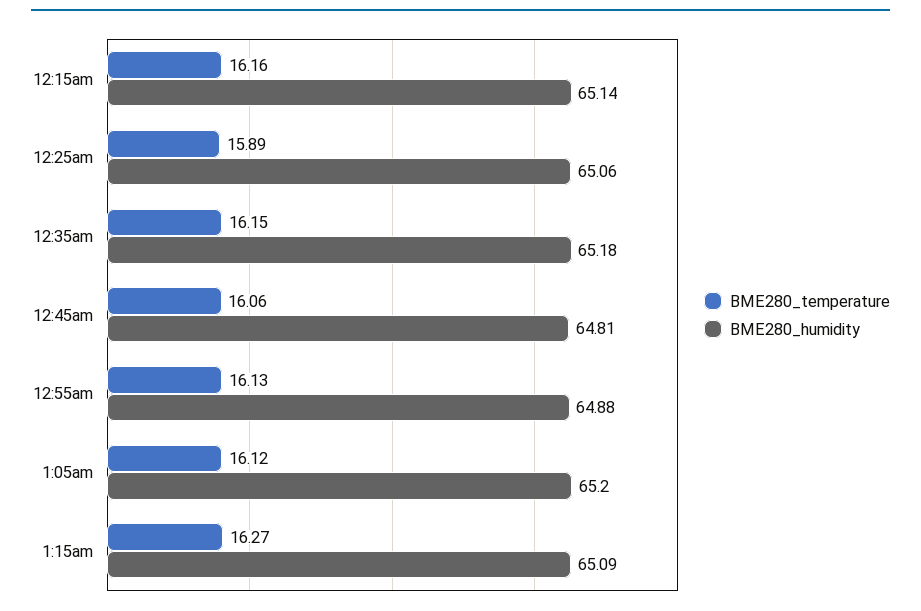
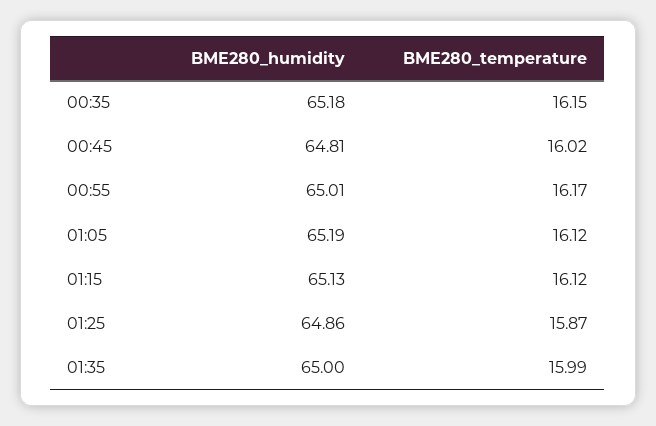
BME280_temperature, 12:15am: 16.16 -> none
BME280_humidity, 12:15am: 65.14 -> none
BME280_temperature, 12:25am: 15.89 -> none
BME280_humidity, 12:25am: 65.06 -> none
BME280_temperature, 12:45am: 16.06 -> 16.02
BME280_temperature, 12:55am: 16.13 -> 16.17
BME280_humidity, 12:55am: 64.88 -> 65.01
BME280_humidity, 1:05am: 65.2 -> 65.19
BME280_temperature, 1:15am: 16.27 -> 16.12
BME280_humidity, 1:15am: 65.09 -> 65.13
BME280_humidity, 01:25: none -> 64.86
BME280_temperature, 01:25: none -> 15.87
BME280_humidity, 01:35: none -> 65
BME280_temperature, 01:35: none -> 15.99

